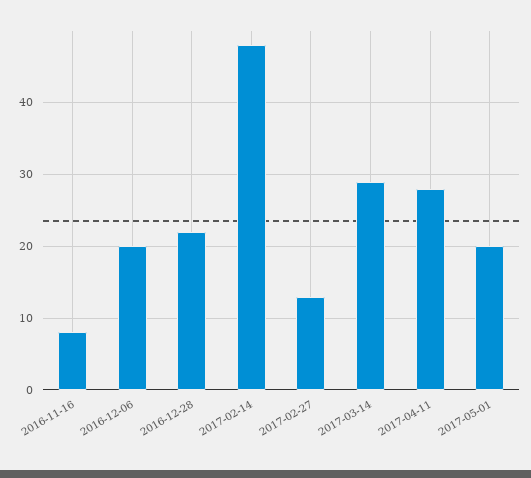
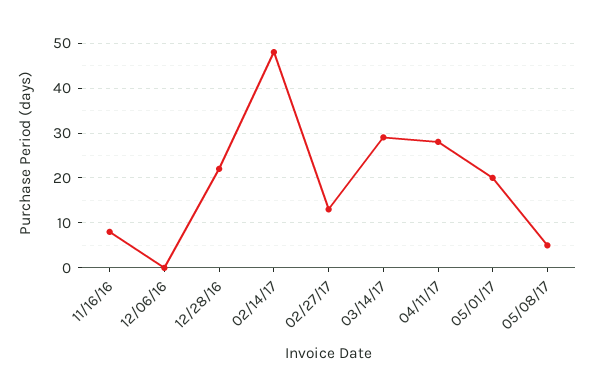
2016-12-06: 20 -> 0
05/08/17: none -> 5

